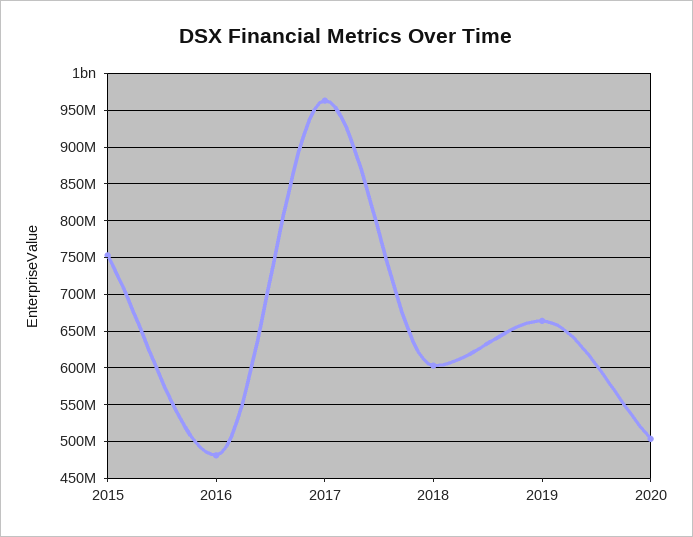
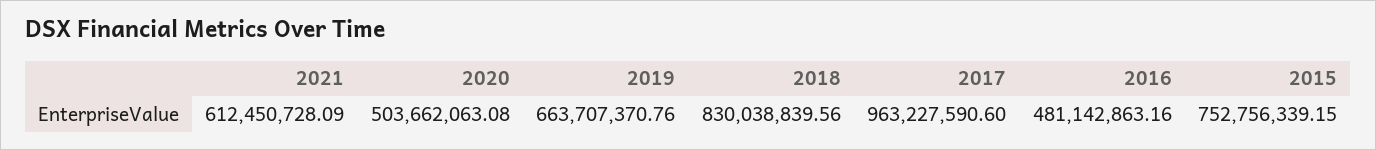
2018: 600000000 -> 830038839.56
2021: none -> 612450728.09

